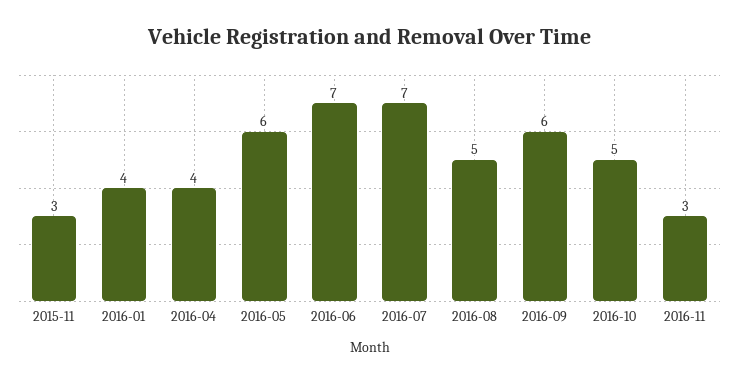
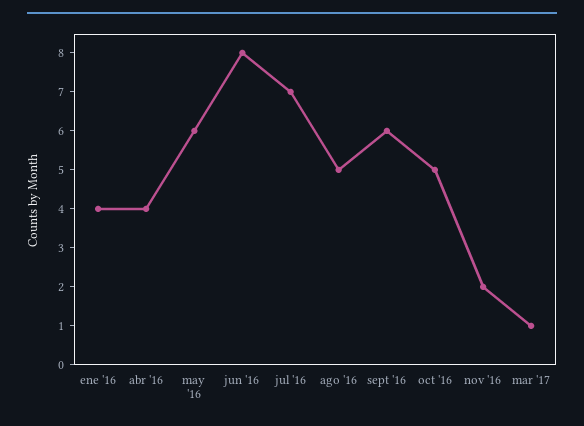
2015-11: 3 -> none
2016-06: 7 -> 8
2016-11: 3 -> 2
mar '17: none -> 1

